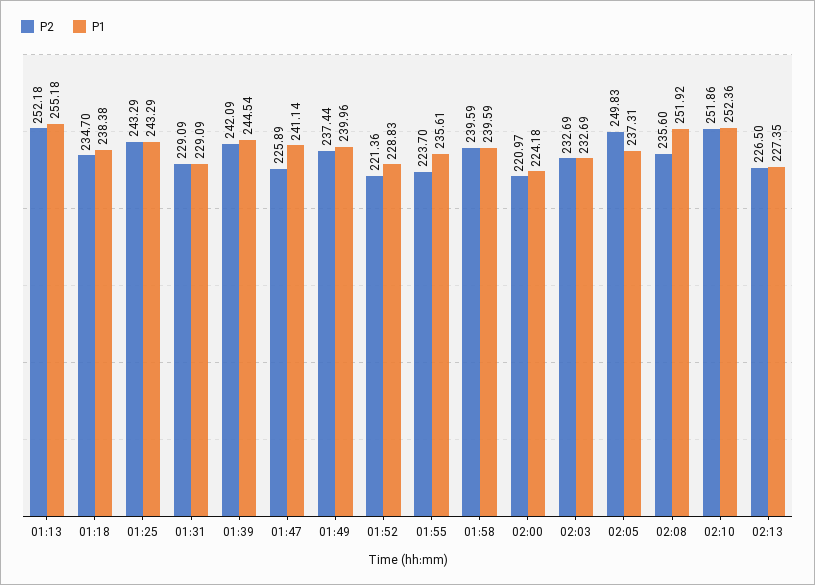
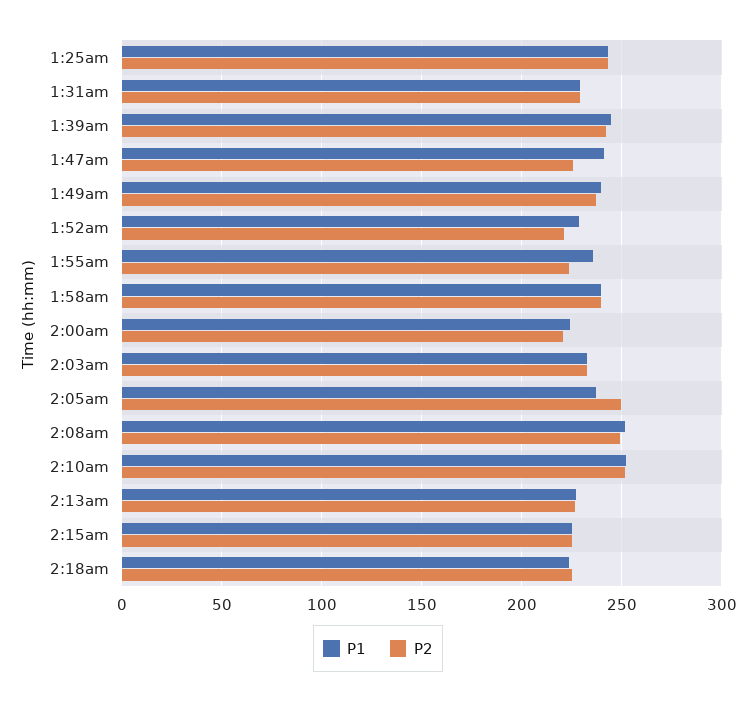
P2, 01:13: 252.18 -> none
P1, 01:13: 255.18 -> none
P2, 01:18: 234.7 -> none
P1, 01:18: 238.38 -> none
P2, 02:08: 235.6 -> 250
P1, 2:15am: none -> 225
P2, 2:15am: none -> 225
P1, 2:18am: none -> 225
P2, 2:18am: none -> 225

